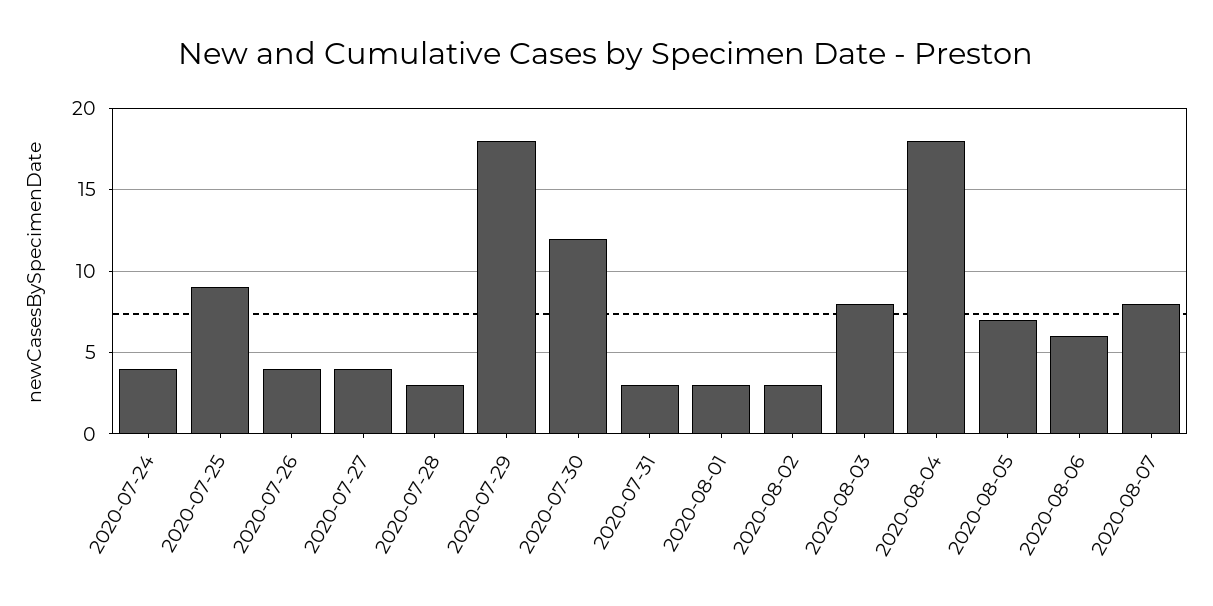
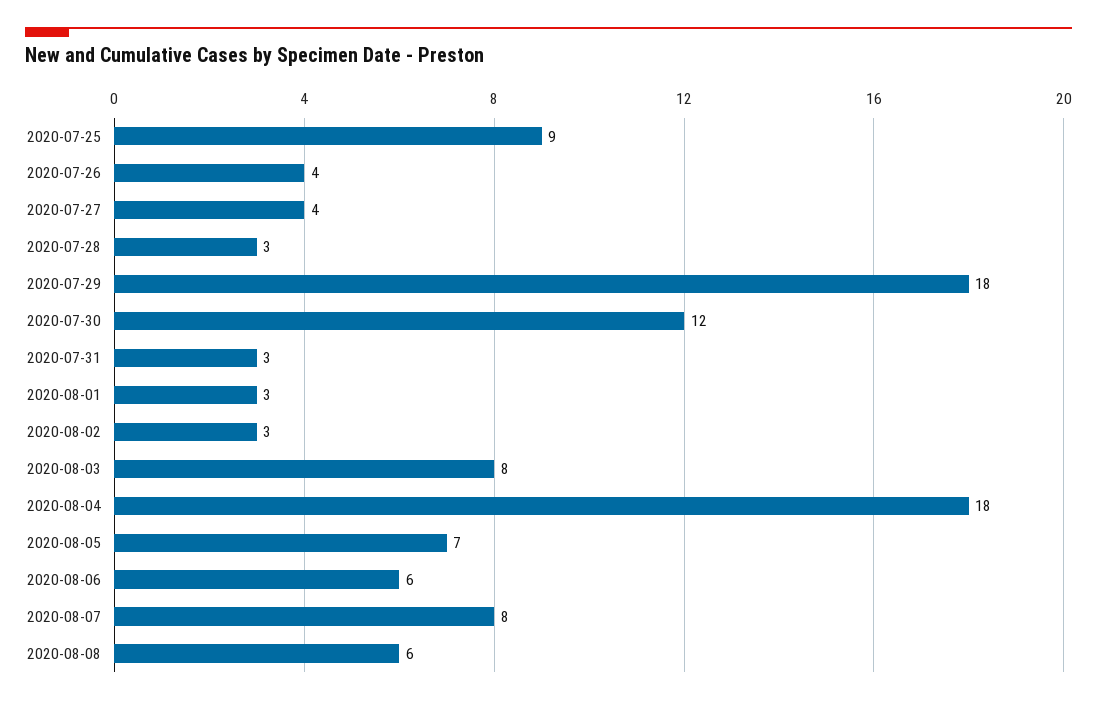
2020-07-24: 4 -> none
2020-08-08: none -> 6

